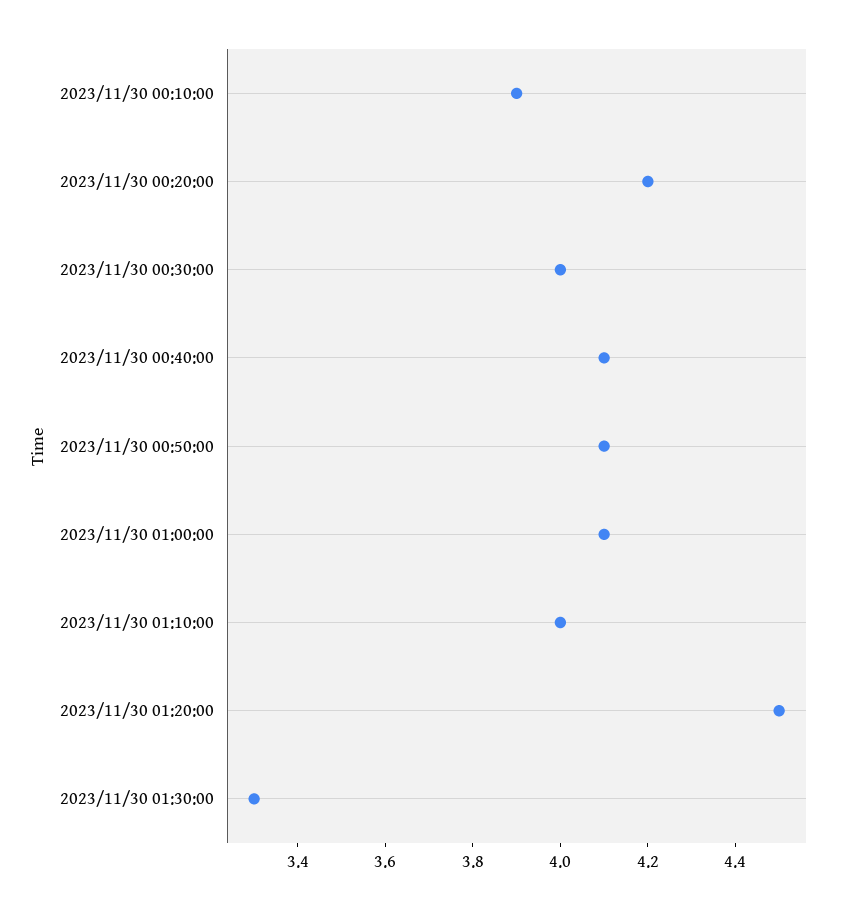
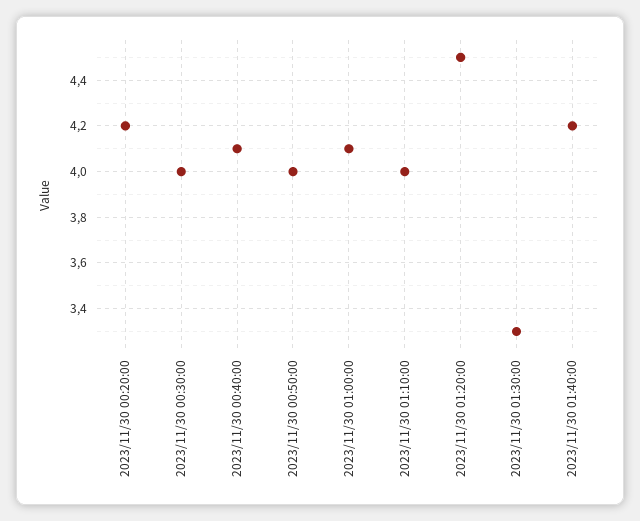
2023/11/30 00:10:00: 3.9 -> none
2023/11/30 00:50:00: 4.1 -> 4
2023/11/30 01:40:00: none -> 4.2

